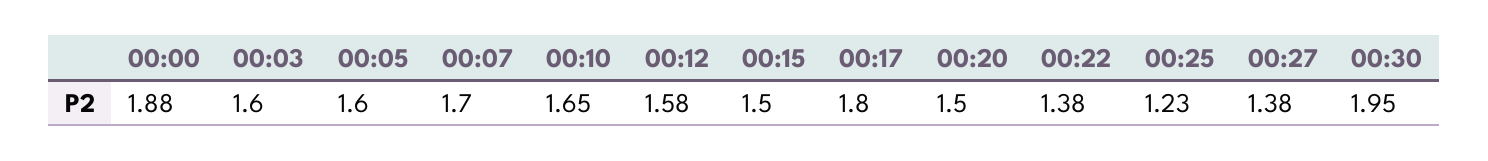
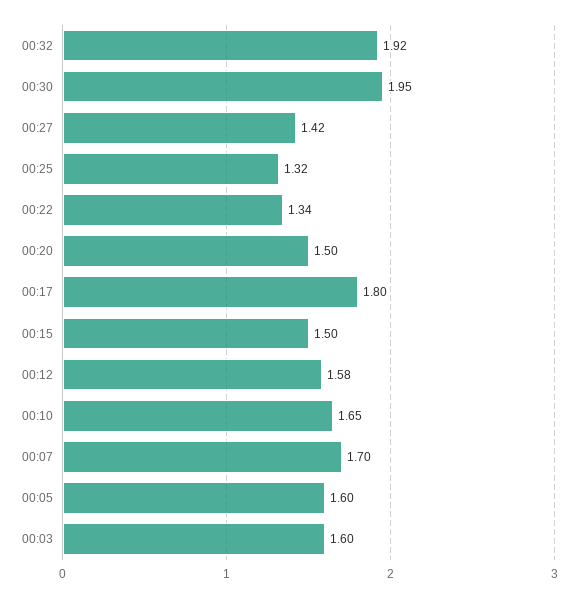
00:00: 1.88 -> none
00:22: 1.38 -> 1.34
00:25: 1.23 -> 1.32
00:27: 1.38 -> 1.42
00:32: none -> 1.92

